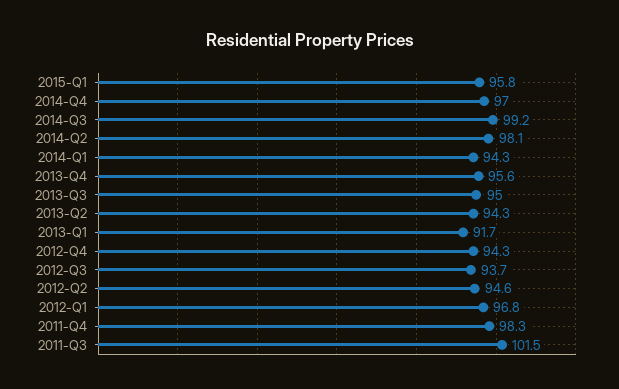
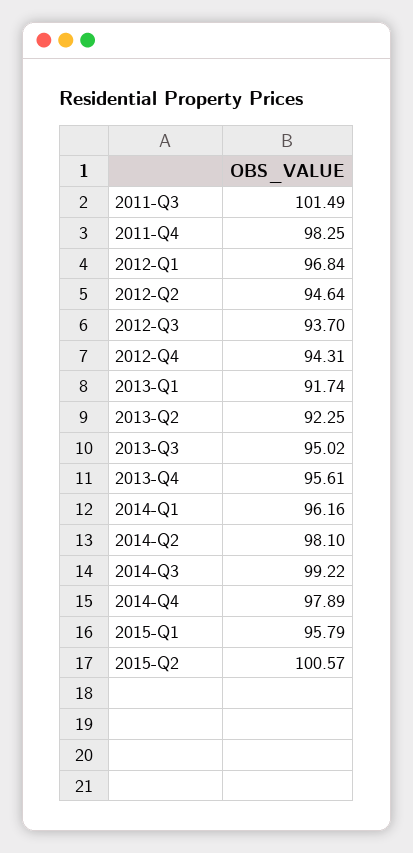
2014-Q4: 97 -> 97.89
2014-Q1: 94.3 -> 96.16
2013-Q2: 94.3 -> 92.25
2015-Q2: none -> 100.57

